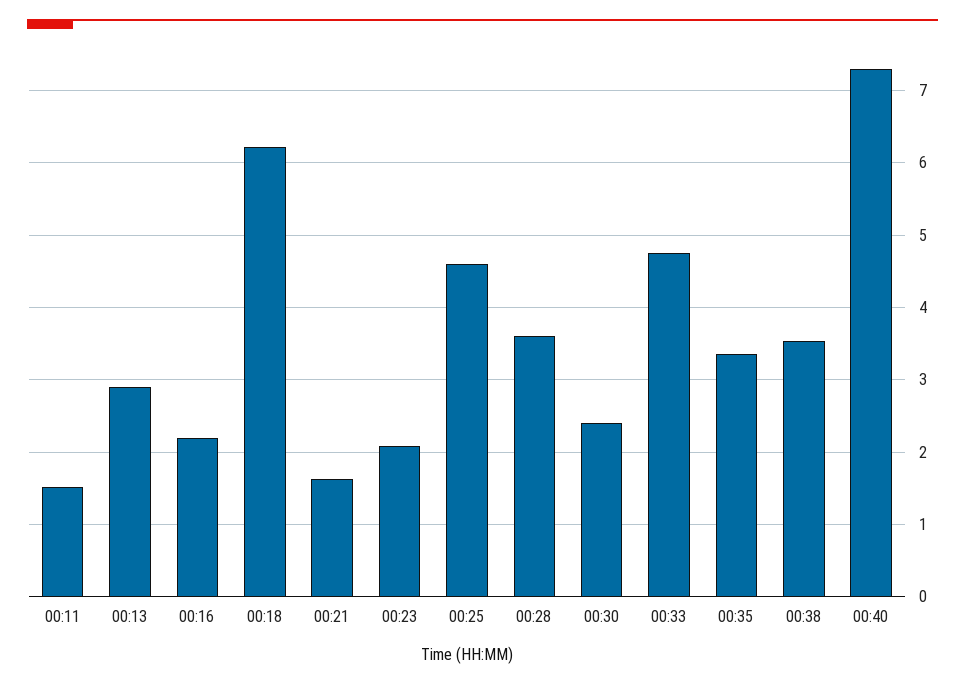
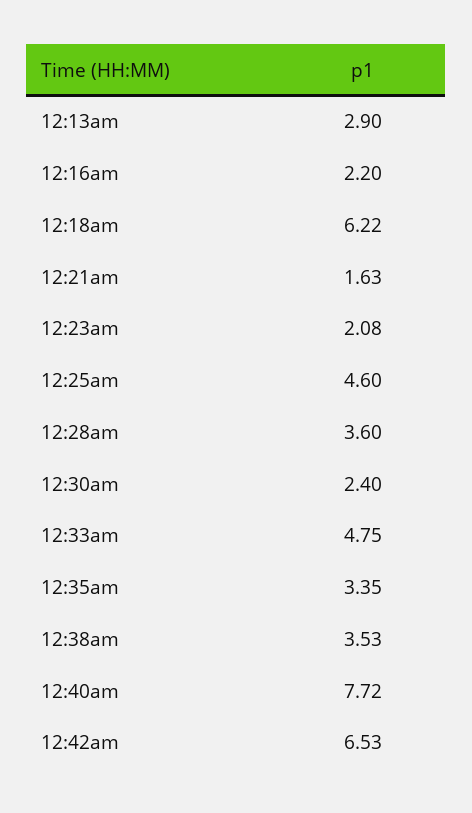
00:11: 1.5 -> none
00:40: 7.3 -> 7.72
12:42am: none -> 6.53

